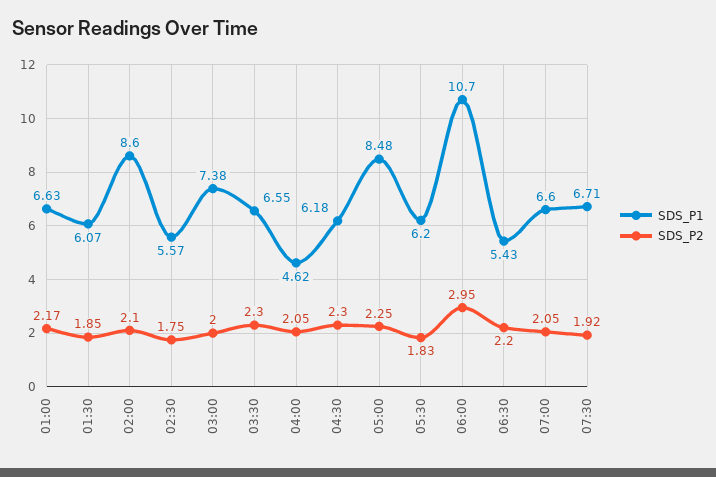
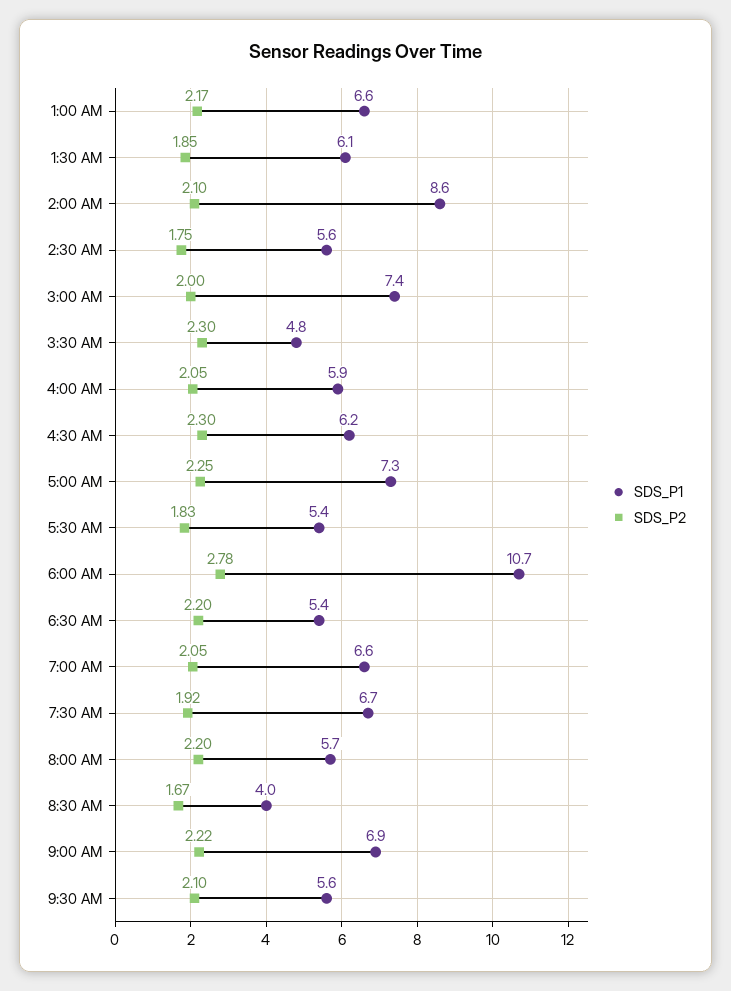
SDS_P1, 03:30: 6.55 -> 4.8
SDS_P1, 04:00: 4.62 -> 5.9
SDS_P1, 05:00: 8.48 -> 7.3
SDS_P1, 05:30: 6.2 -> 5.4
SDS_P2, 06:00: 2.95 -> 2.78
SDS_P1, 8:00 AM: none -> 5.7
SDS_P2, 8:00 AM: none -> 2.2
SDS_P1, 8:30 AM: none -> 4
SDS_P2, 8:30 AM: none -> 1.67
SDS_P1, 9:00 AM: none -> 6.9
SDS_P2, 9:00 AM: none -> 2.22
SDS_P1, 9:30 AM: none -> 5.6
SDS_P2, 9:30 AM: none -> 2.1

